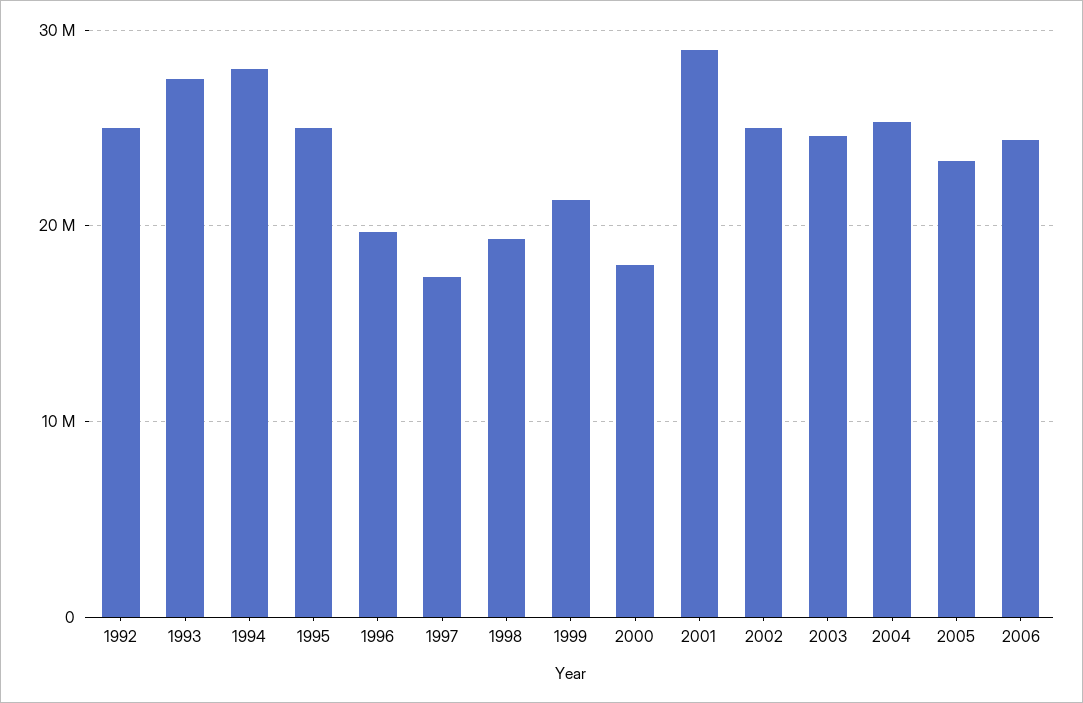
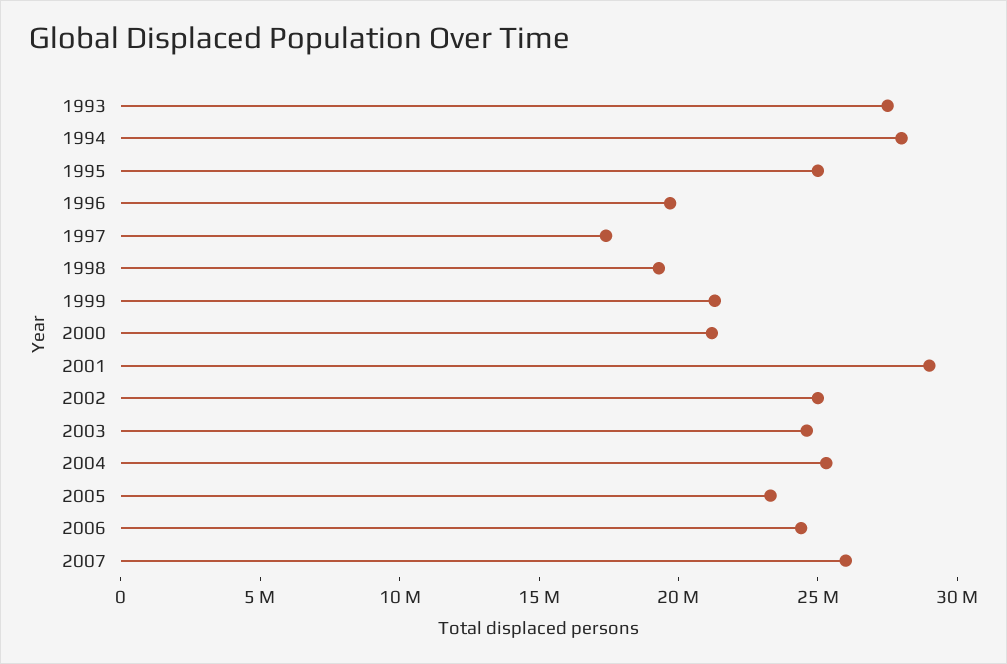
1992: 25000000 -> none
2000: 18000000 -> 21000000
2007: none -> 26000000

